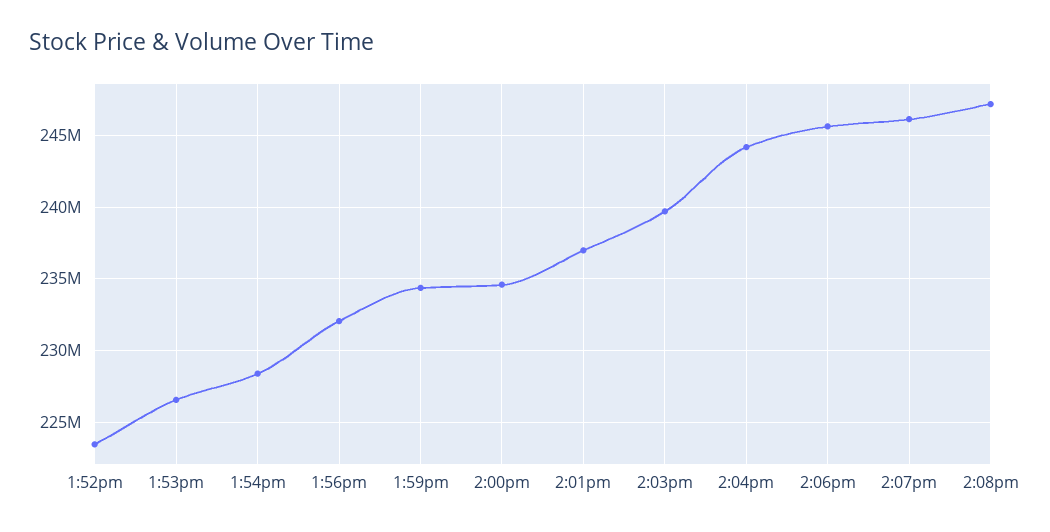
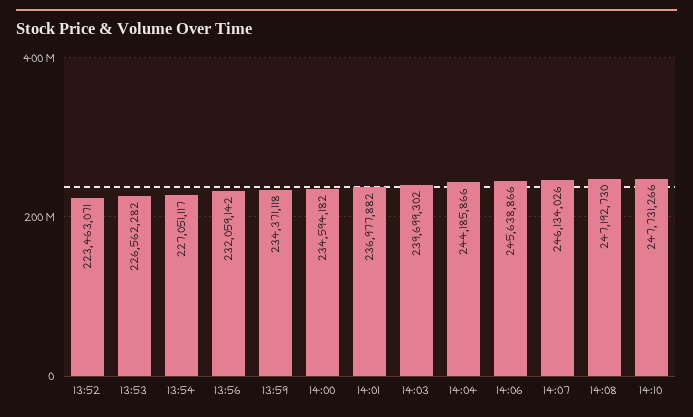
1:54pm: 228500000 -> 227051117
14:10: none -> 247731266

